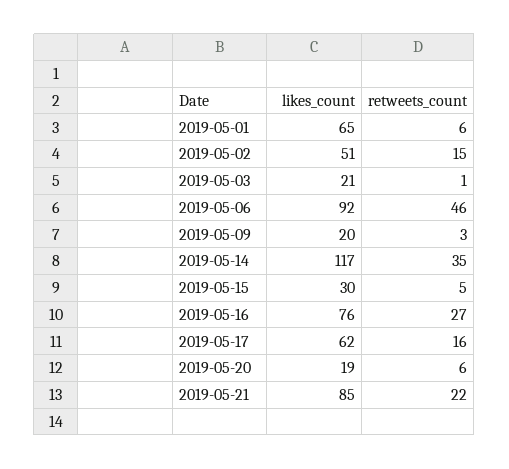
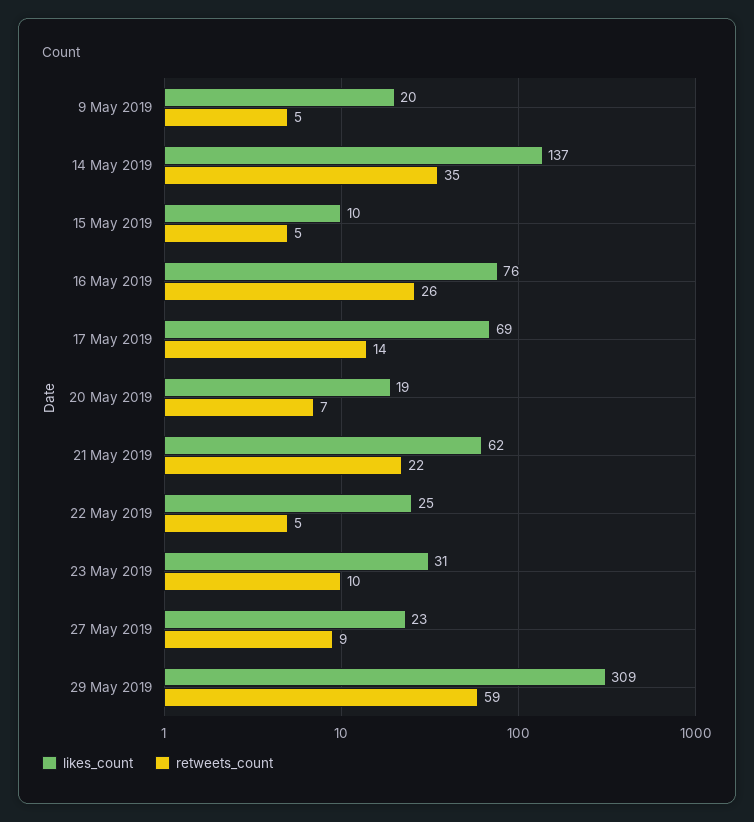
likes_count, 2019-05-01: 65 -> none
retweets_count, 2019-05-01: 6 -> none
likes_count, 2019-05-02: 51 -> none
retweets_count, 2019-05-02: 15 -> none
likes_count, 2019-05-03: 21 -> none
retweets_count, 2019-05-03: 1 -> none
likes_count, 2019-05-06: 92 -> none
retweets_count, 2019-05-06: 46 -> none
retweets_count, 2019-05-09: 3 -> 5
likes_count, 2019-05-14: 117 -> 137
likes_count, 2019-05-15: 30 -> 10
retweets_count, 2019-05-16: 27 -> 26
likes_count, 2019-05-17: 62 -> 69
retweets_count, 2019-05-17: 16 -> 14
retweets_count, 2019-05-20: 6 -> 7
likes_count, 2019-05-21: 85 -> 62
likes_count, 22 May 2019: none -> 25
retweets_count, 22 May 2019: none -> 5
likes_count, 23 May 2019: none -> 31
retweets_count, 23 May 2019: none -> 10
likes_count, 27 May 2019: none -> 23
retweets_count, 27 May 2019: none -> 9
likes_count, 29 May 2019: none -> 309
retweets_count, 29 May 2019: none -> 59

